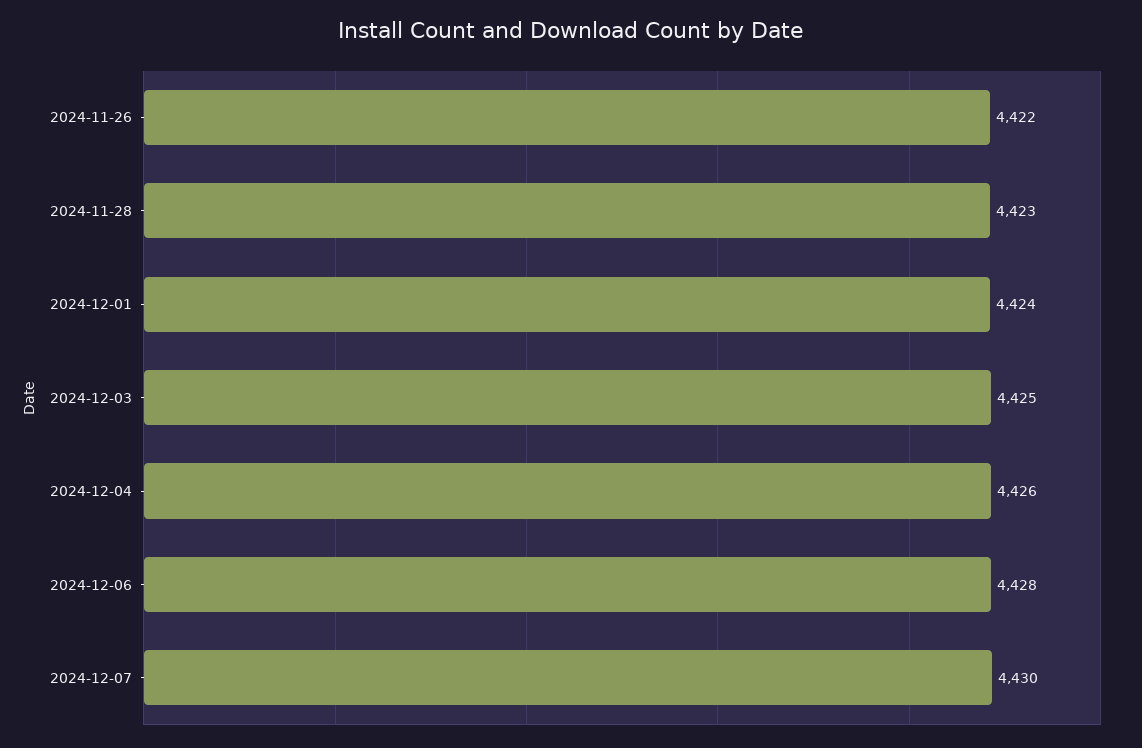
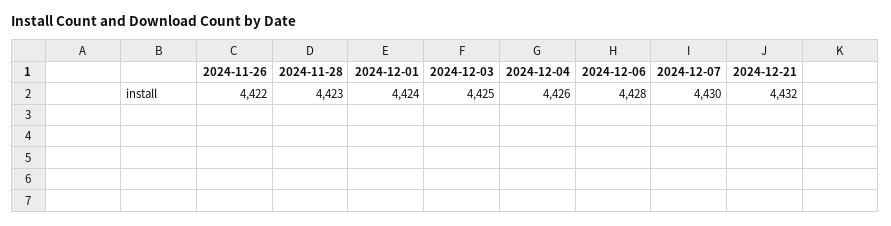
2024-12-21: none -> 4432

